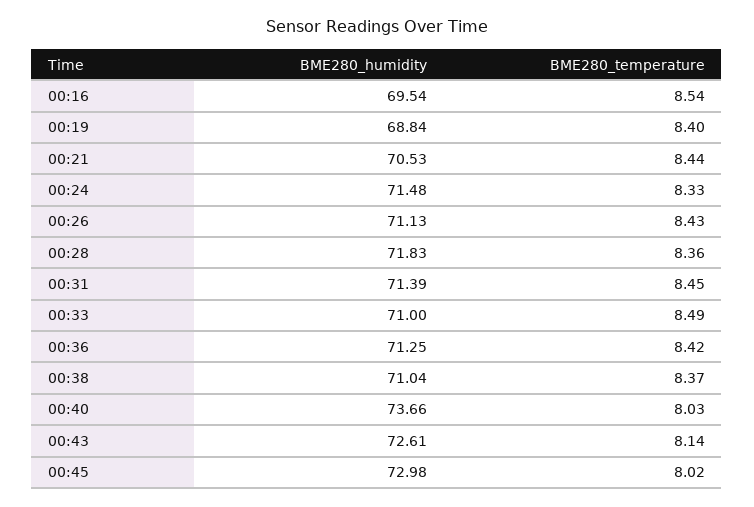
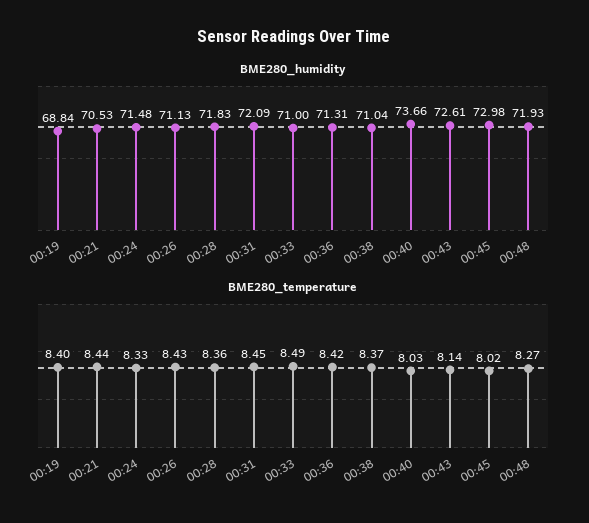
BME280_humidity, 00:16: 69.54 -> none
BME280_temperature, 00:16: 8.54 -> none
BME280_humidity, 00:31: 71.39 -> 72.09
BME280_humidity, 00:36: 71.25 -> 71.31
BME280_humidity, 00:48: none -> 71.93
BME280_temperature, 00:48: none -> 8.27

